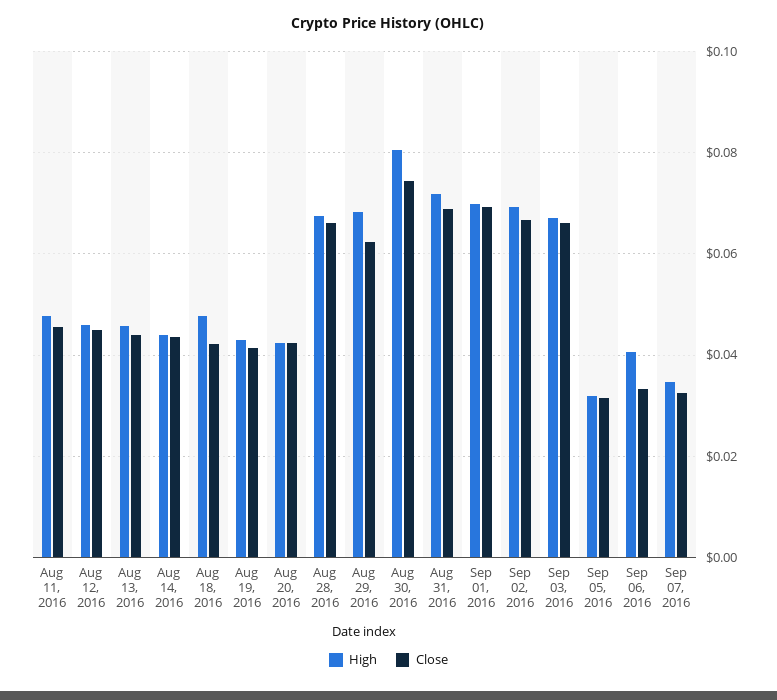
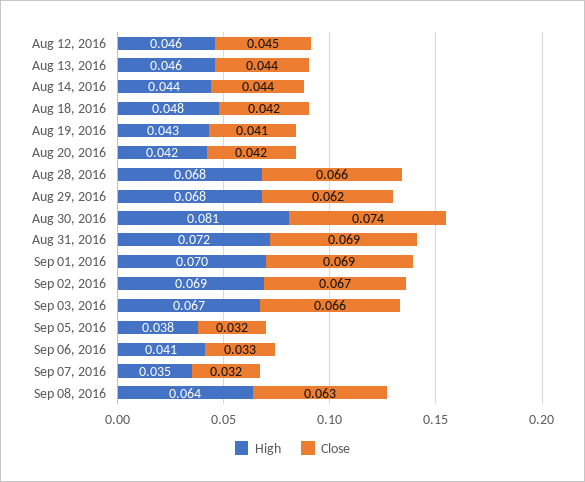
High, Aug 11, 2016: 0.048 -> none
Close, Aug 11, 2016: 0.046 -> none
High, Sep 05, 2016: 0.032 -> 0.038
High, Sep 08, 2016: none -> 0.064
Close, Sep 08, 2016: none -> 0.063

